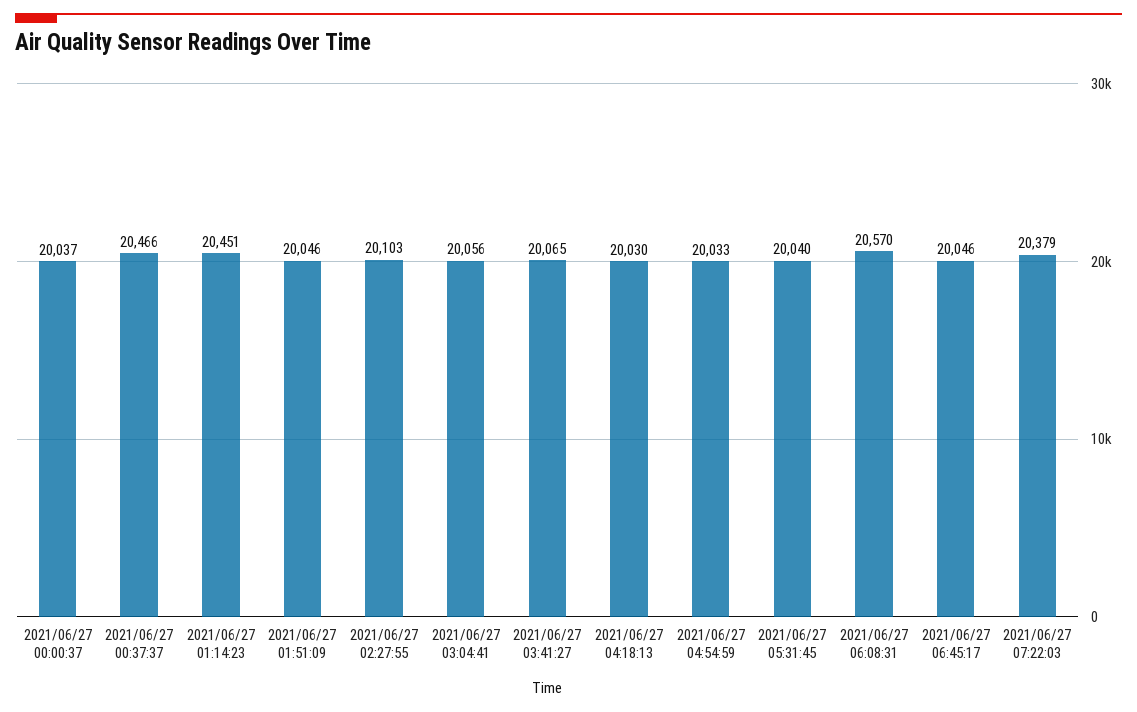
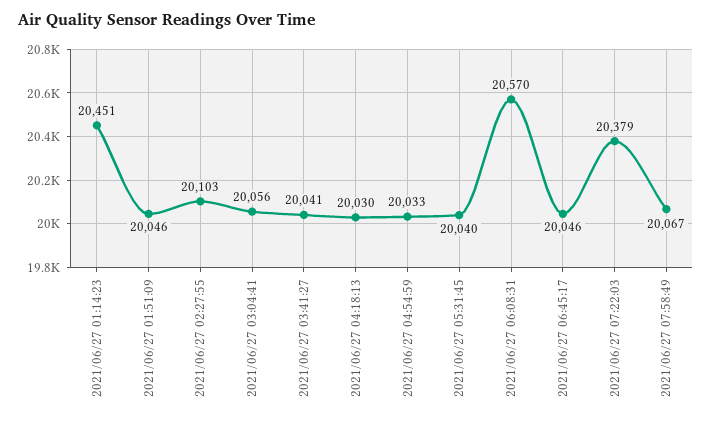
2021/06/27 00:00:37: 20037 -> none
2021/06/27 00:37:37: 20466 -> none
2021/06/27 03:41:27: 20065 -> 20041
2021/06/27 07:58:49: none -> 20067

